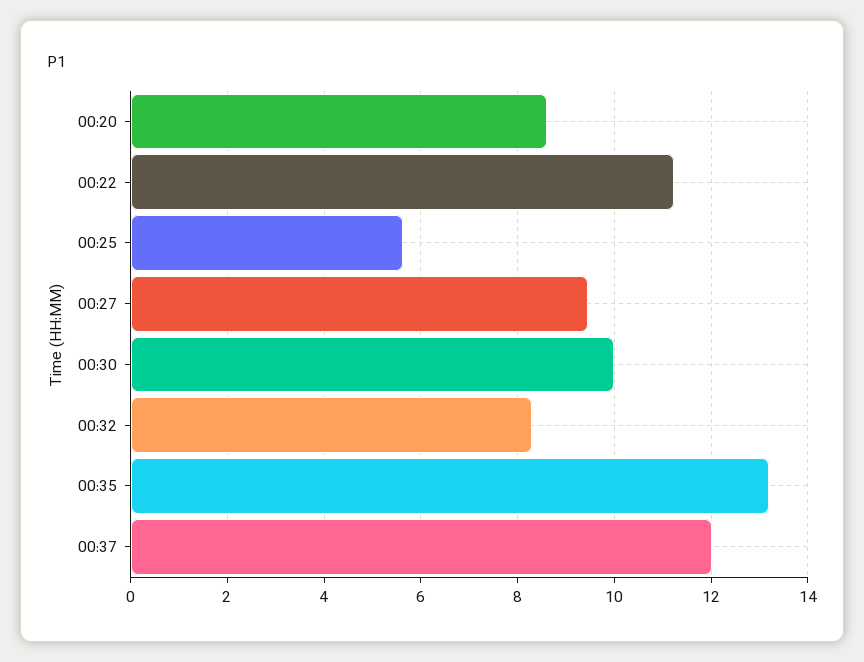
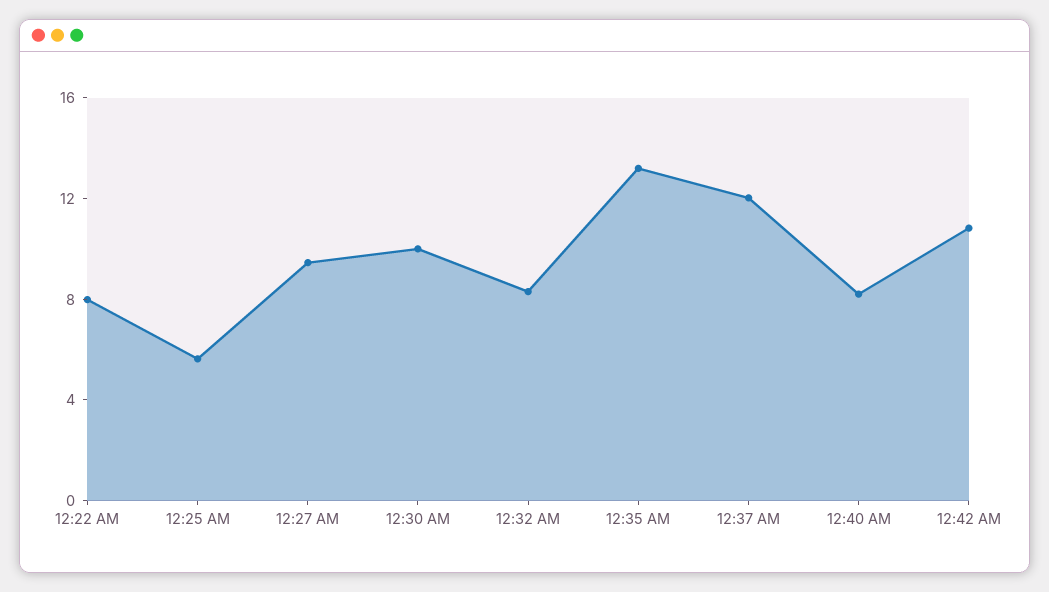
00:20: 8.6 -> none
00:22: 11.2 -> 8
12:40 AM: none -> 8
12:42 AM: none -> 11

